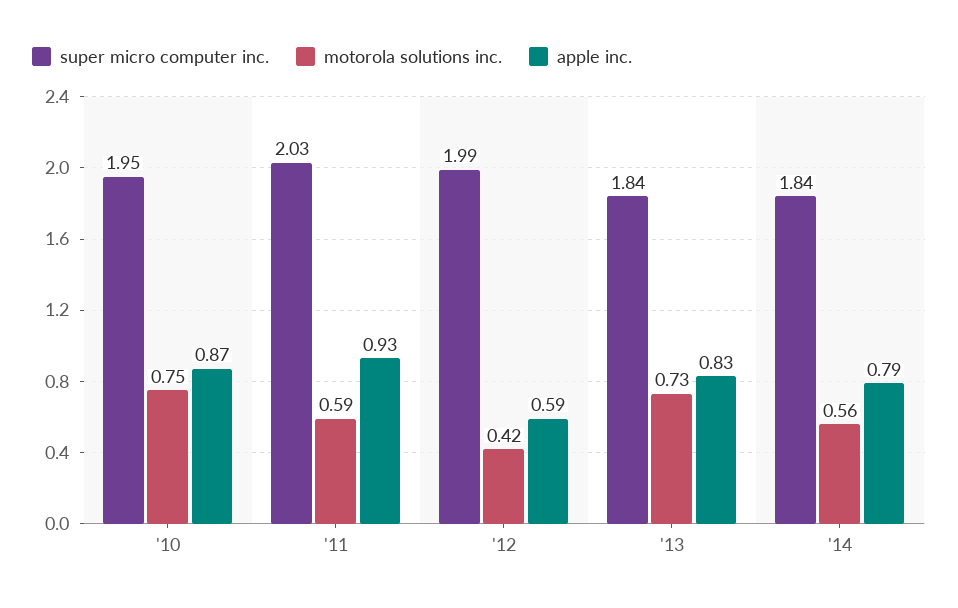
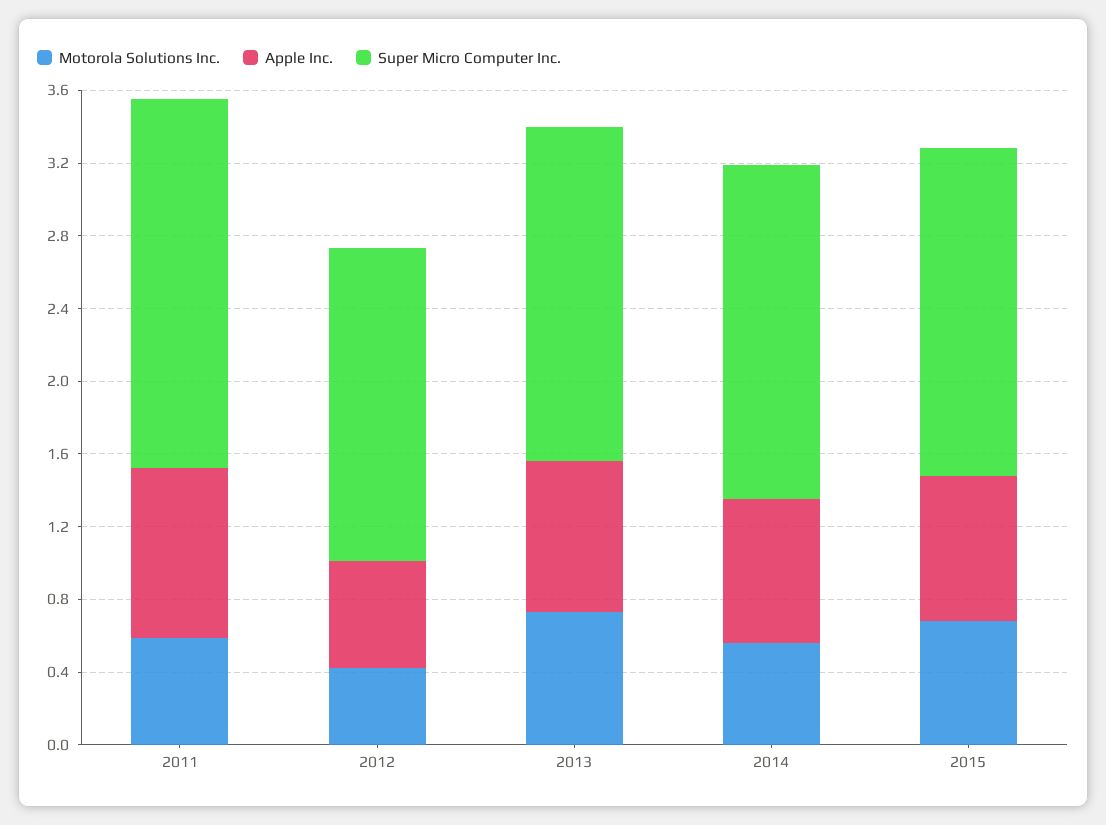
super micro computer inc., '10: 1.95 -> none
motorola solutions inc., '10: 0.75 -> none
apple inc., '10: 0.87 -> none
super micro computer inc., '12: 1.99 -> 1.7
motorola solutions inc., 2015: none -> 0.7
apple inc., 2015: none -> 0.8
super micro computer inc., 2015: none -> 1.8

